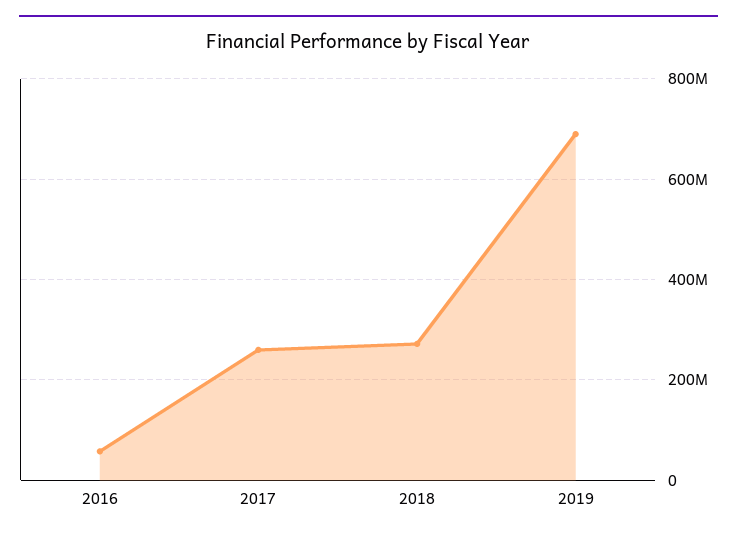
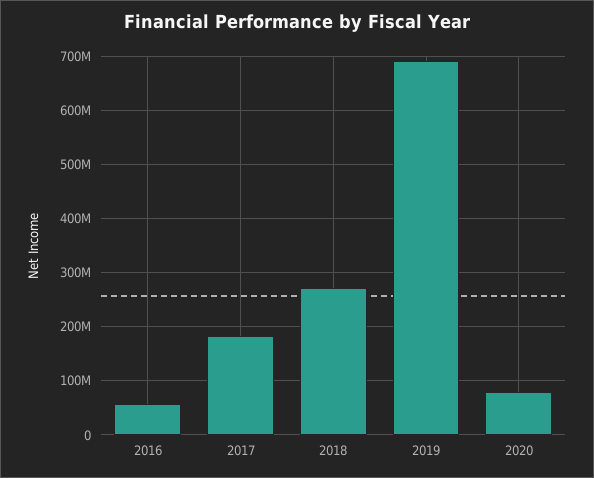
2017: 260000000 -> 180000000
2020: none -> 80000000

